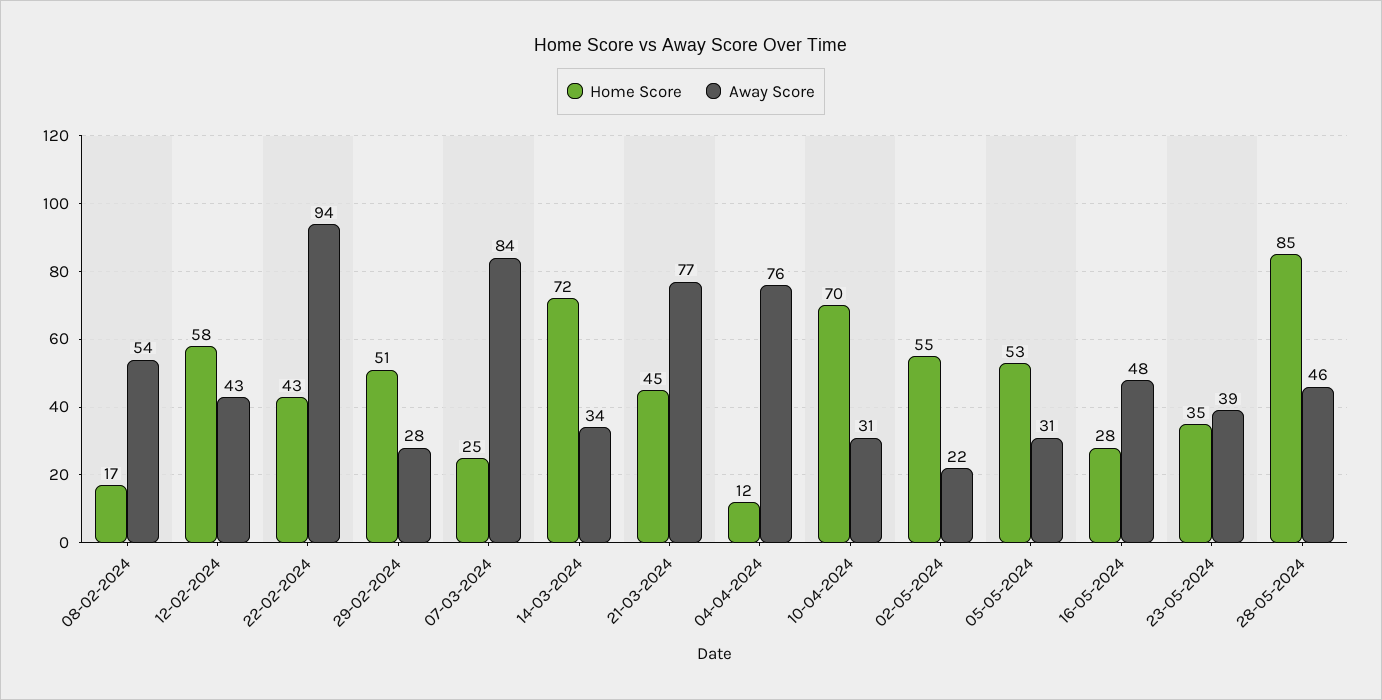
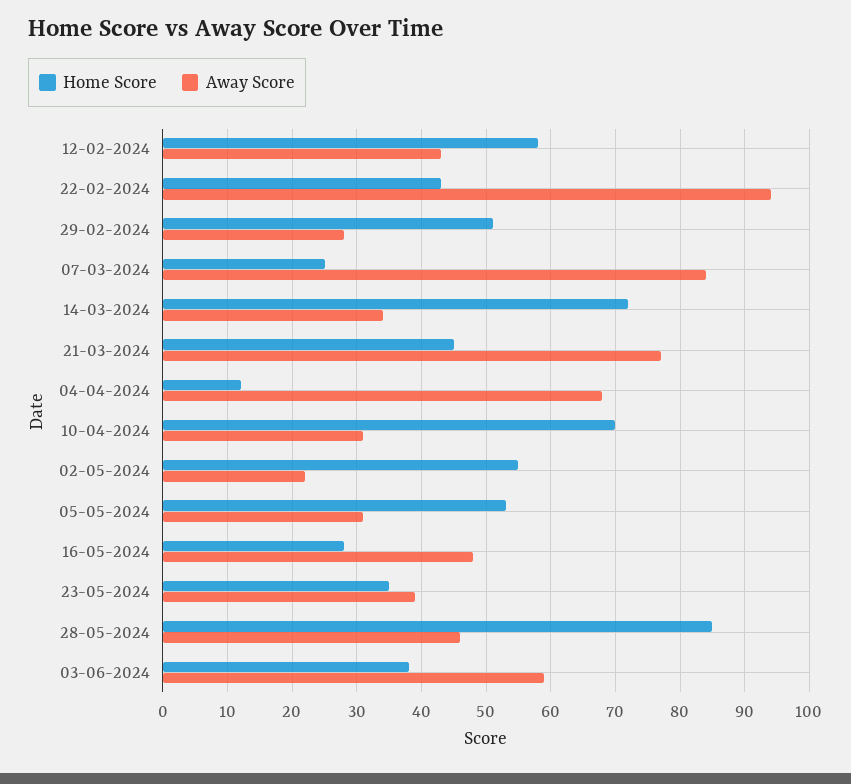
Home Score, 08-02-2024: 17 -> none
Away Score, 08-02-2024: 54 -> none
Away Score, 04-04-2024: 76 -> 68
Home Score, 03-06-2024: none -> 38
Away Score, 03-06-2024: none -> 59

